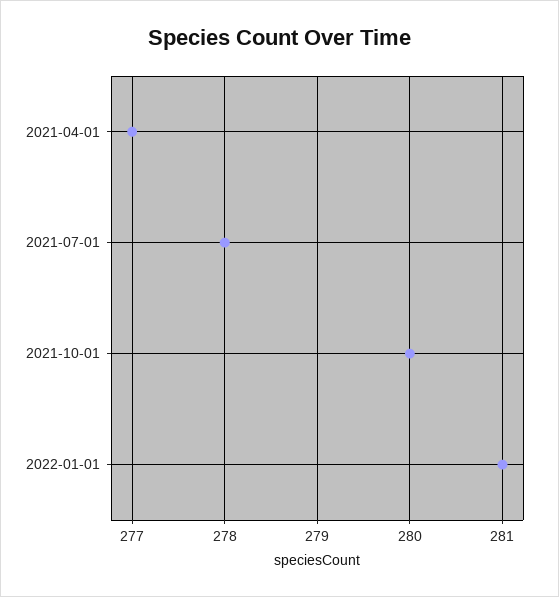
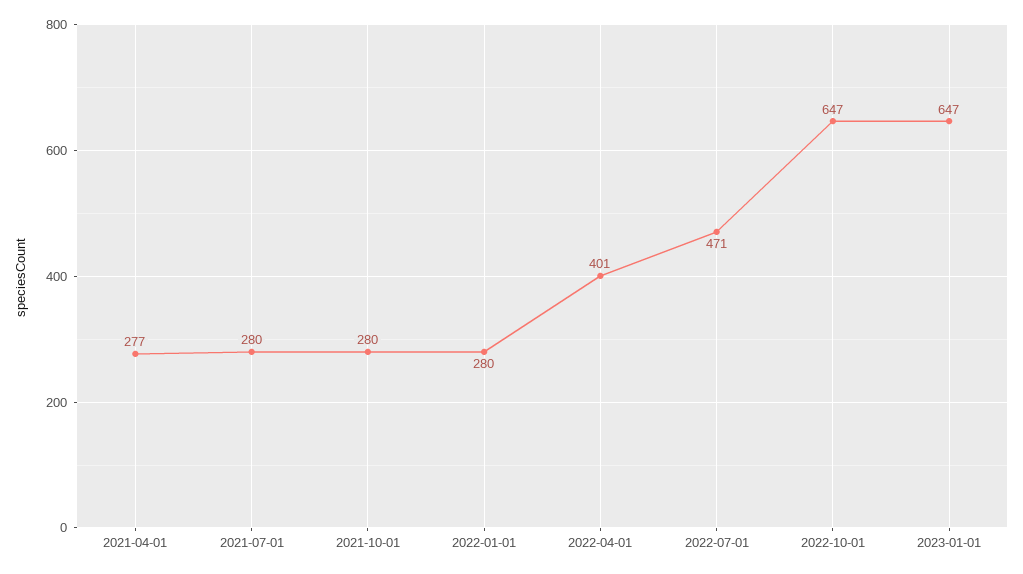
2021-07-01: 278 -> 280
2022-01-01: 281 -> 280
2022-04-01: none -> 401
2022-07-01: none -> 471
2022-10-01: none -> 647
2023-01-01: none -> 647

